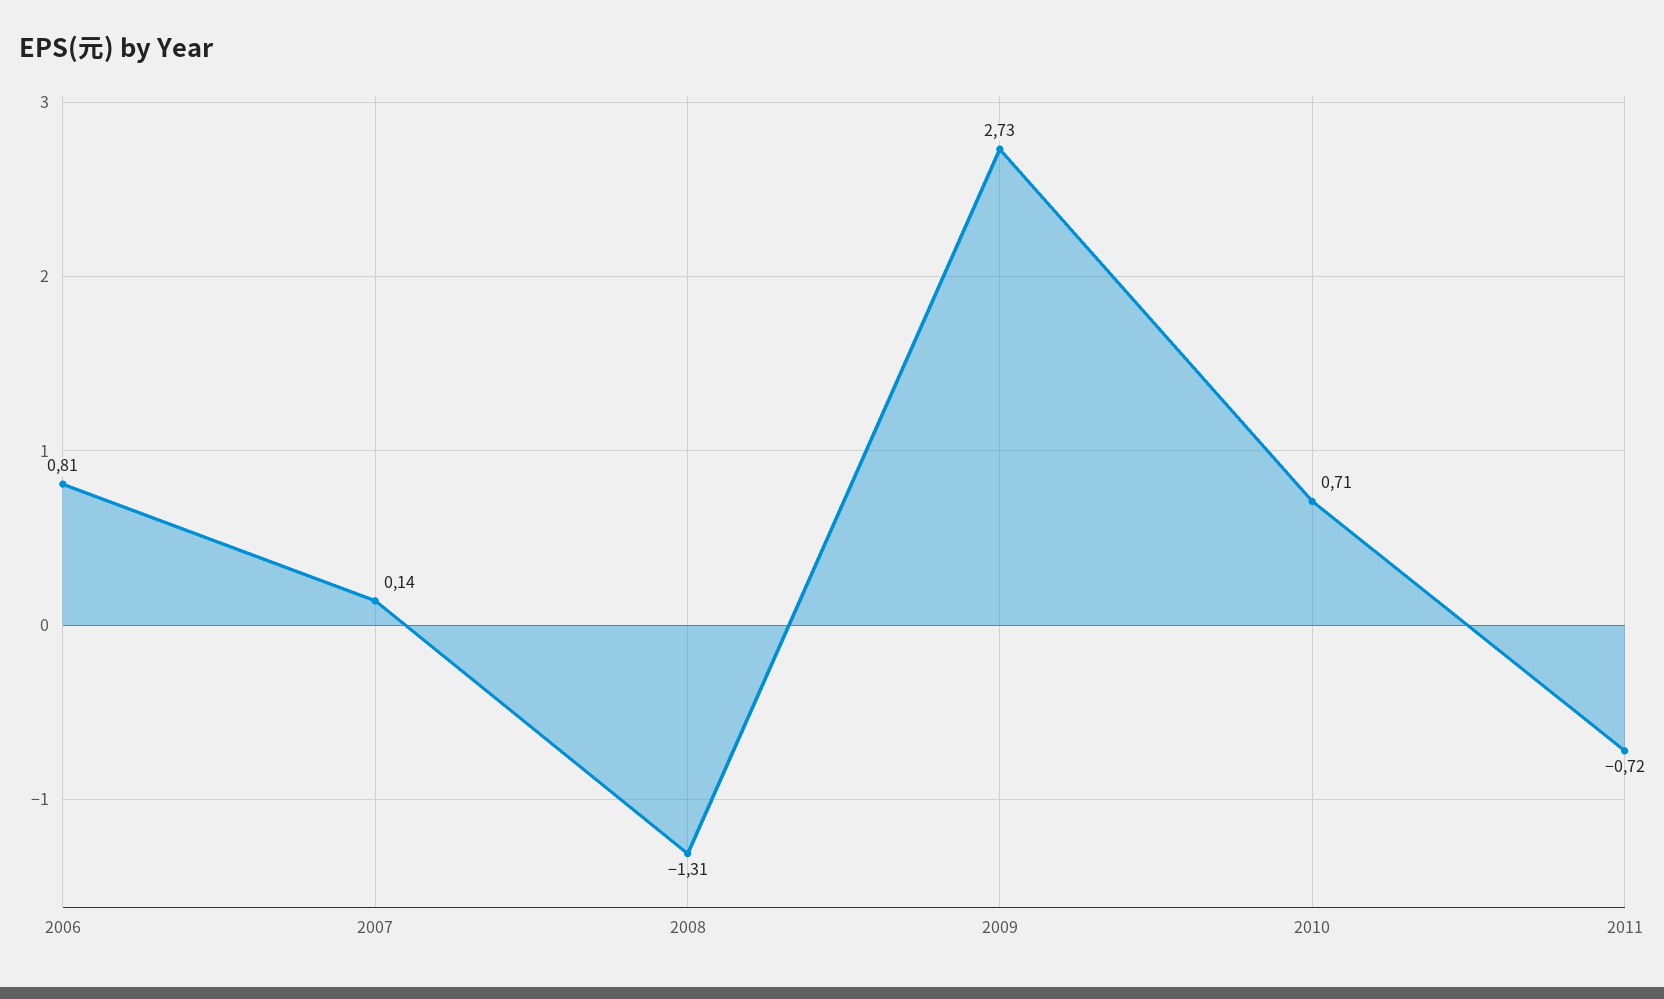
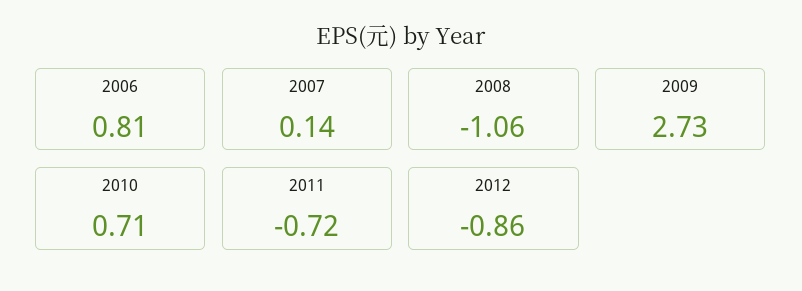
2008: -1.31 -> -1.06
2012: none -> -0.86

